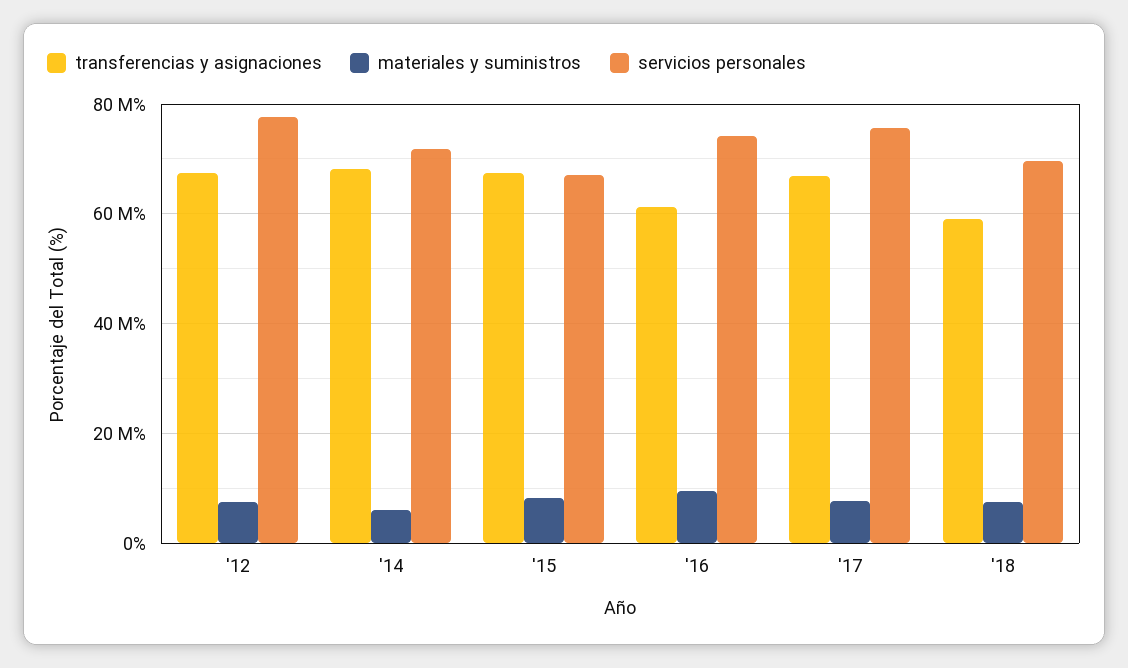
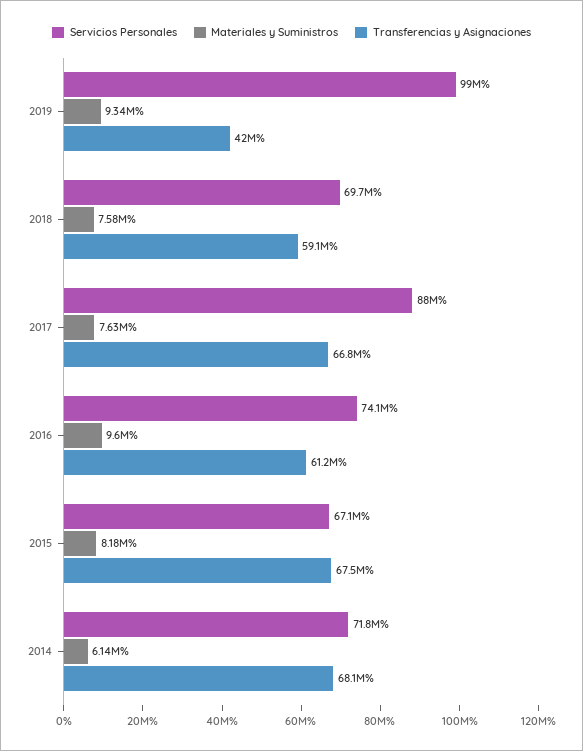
transferencias y asignaciones, '12: 68000000 -> none
materiales y suministros, '12: 8000000 -> none
servicios personales, '12: 78000000 -> none
servicios personales, '17: 76000000 -> 88000000
servicios personales, 2019: none -> 99000000
materiales y suministros, 2019: none -> 9340000
transferencias y asignaciones, 2019: none -> 42000000

